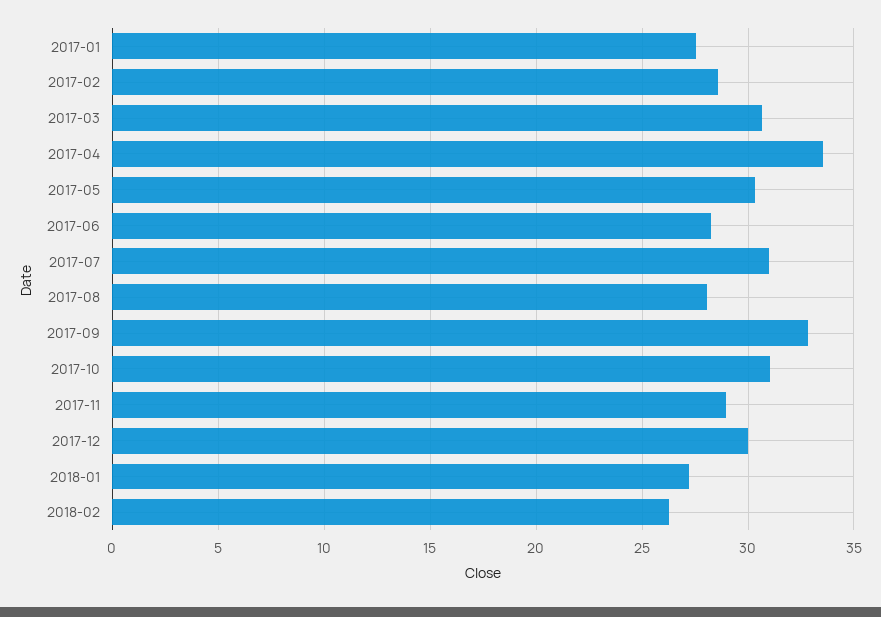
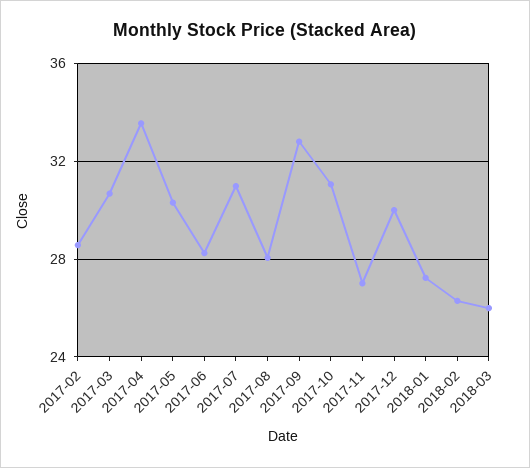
2017-01: 27.5 -> none
2017-11: 29 -> 27
2018-03: none -> 26

